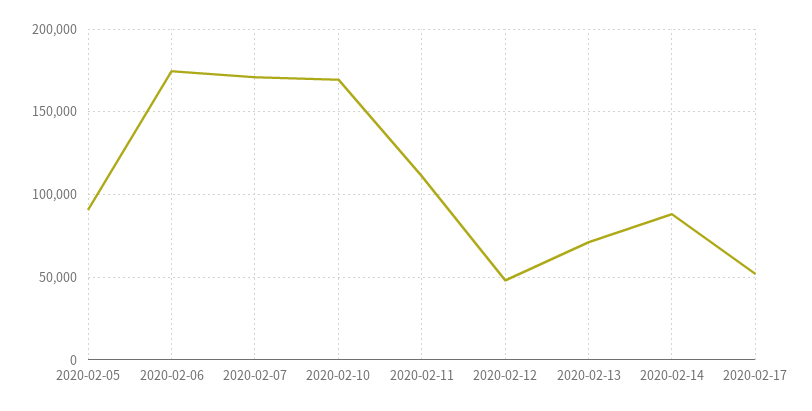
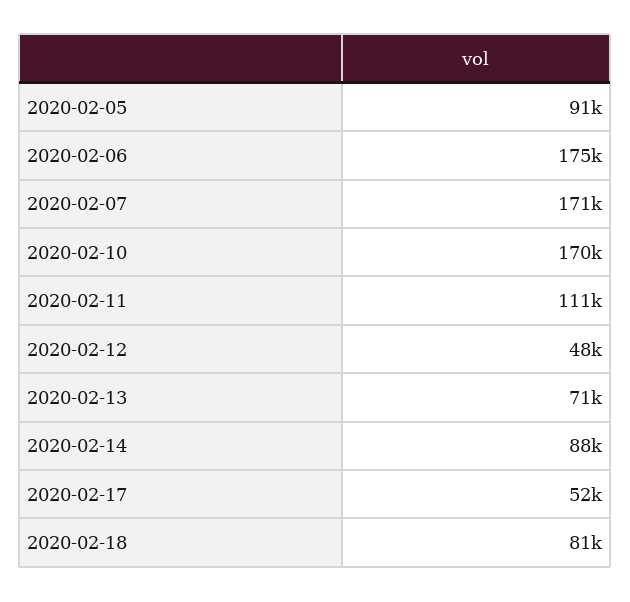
2020-02-18: none -> 81000

